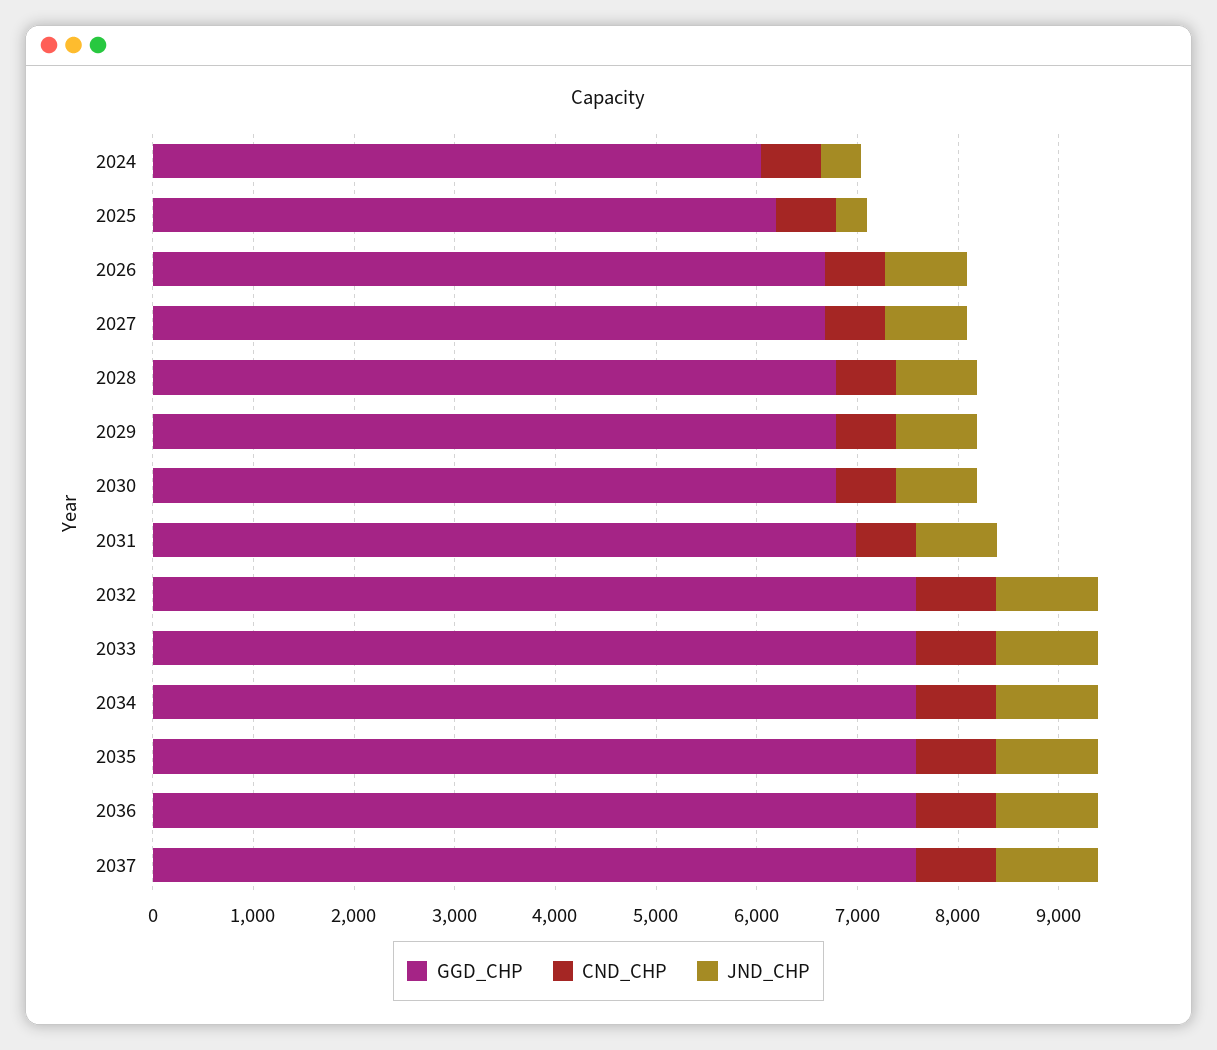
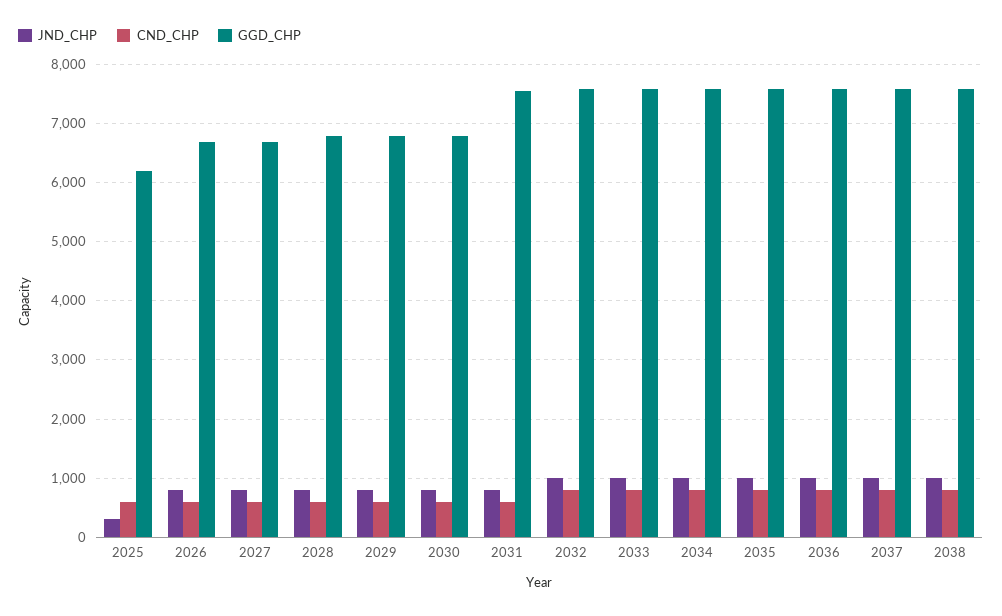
GGD_CHP, 2024: 6000 -> none
CND_CHP, 2024: 600 -> none
JND_CHP, 2024: 400 -> none
GGD_CHP, 2031: 7000 -> 7600
JND_CHP, 2038: none -> 1000
CND_CHP, 2038: none -> 800
GGD_CHP, 2038: none -> 7600

